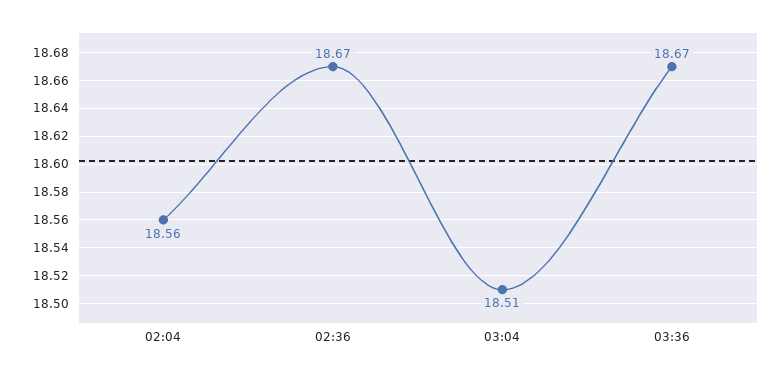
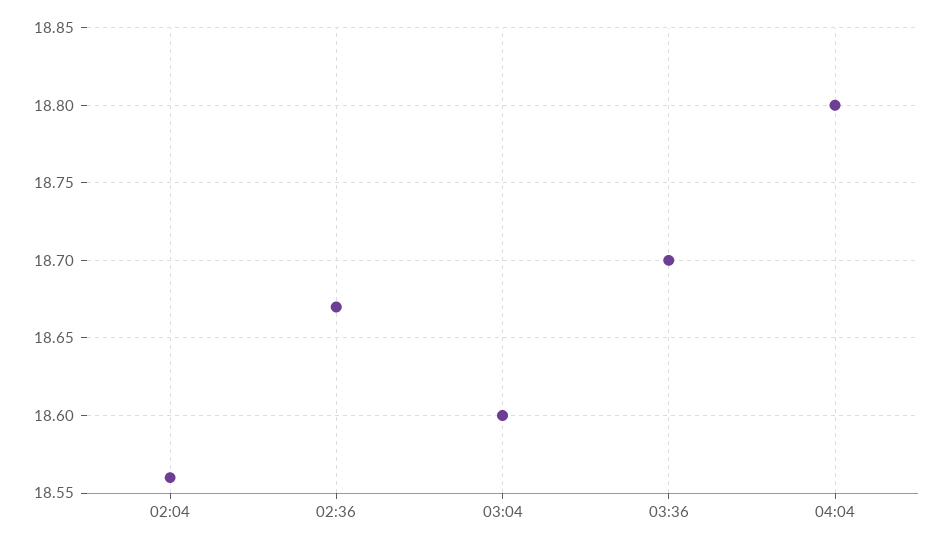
03:04: 18.51 -> 18.6
03:36: 18.67 -> 18.7
04:04: none -> 18.8

